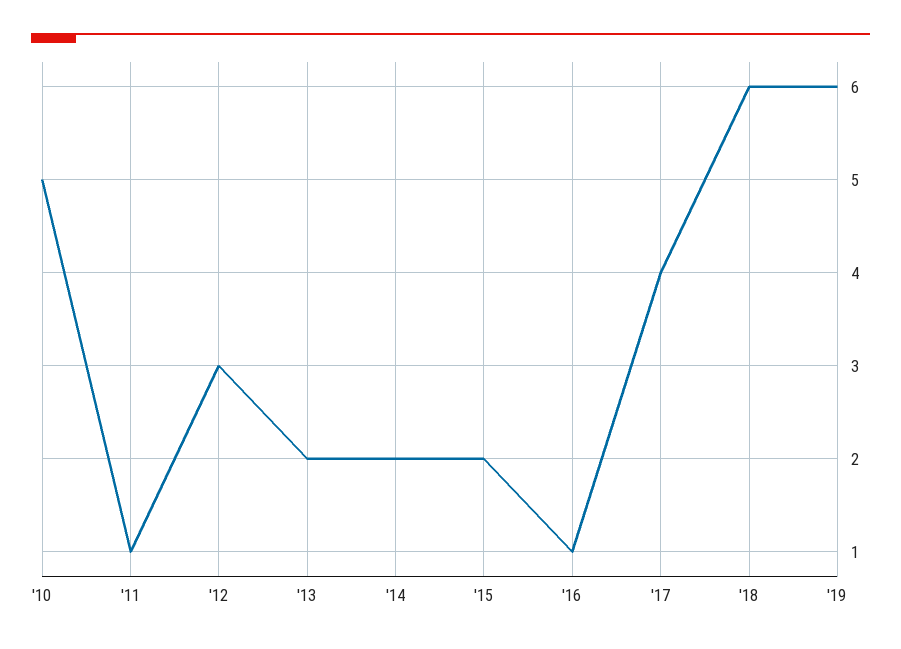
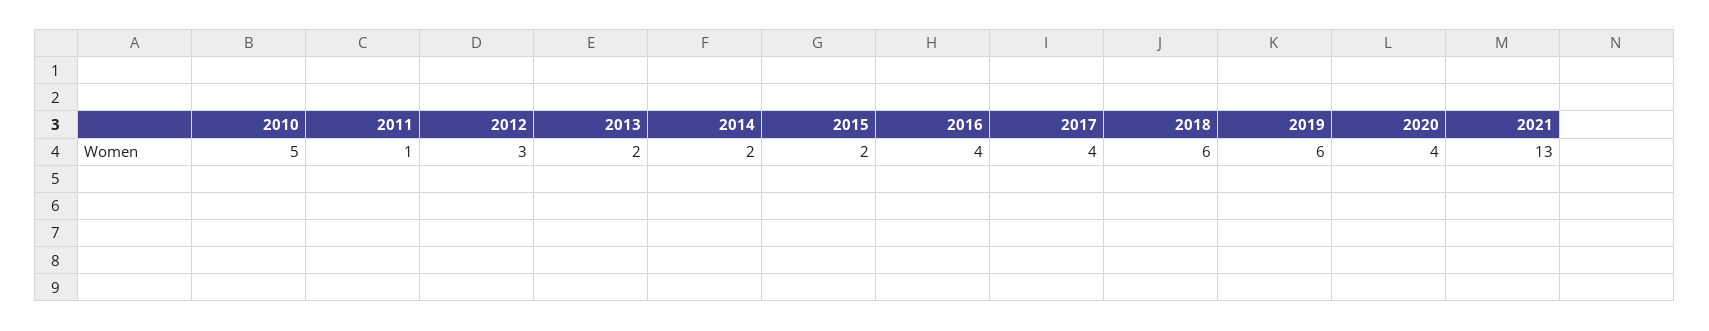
'16: 1 -> 4
2020: none -> 4
2021: none -> 13

